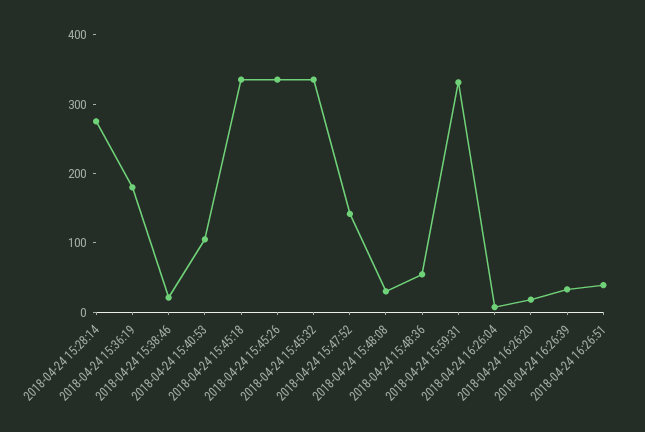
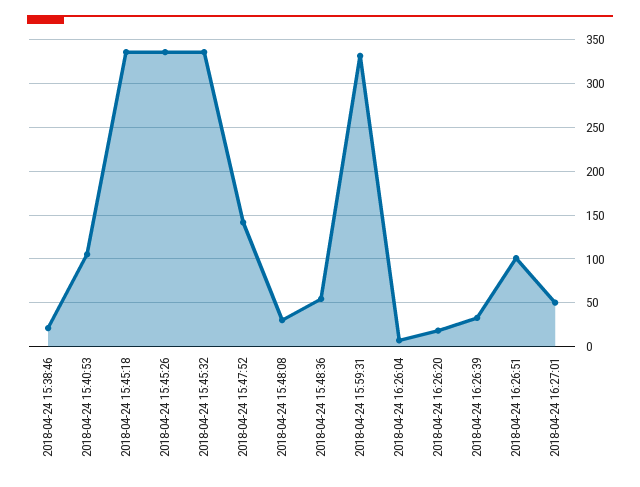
2018-04-24 15:28:14: 280 -> none
2018-04-24 15:36:19: 180 -> none
2018-04-24 16:26:51: 40 -> 100
2018-04-24 16:27:01: none -> 50

